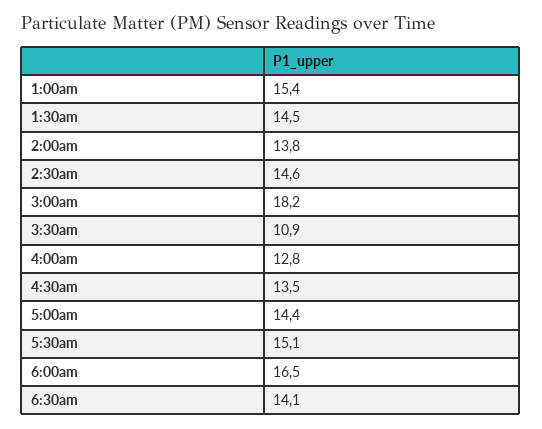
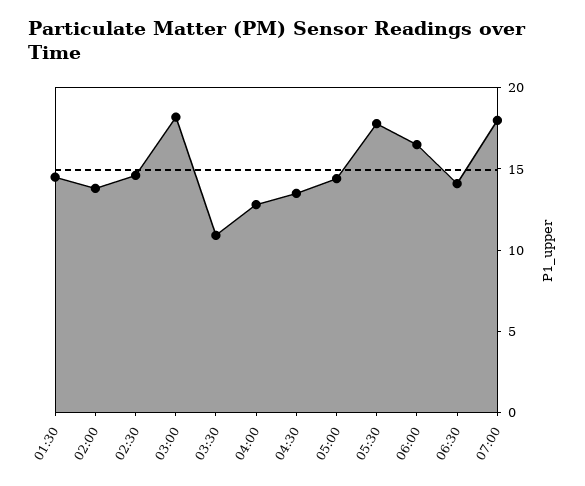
1:00am: 15.4 -> none
5:30am: 15.1 -> 18
07:00: none -> 18

